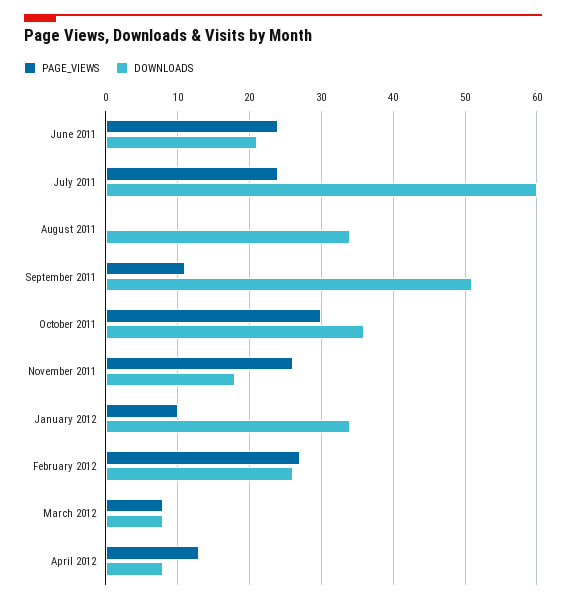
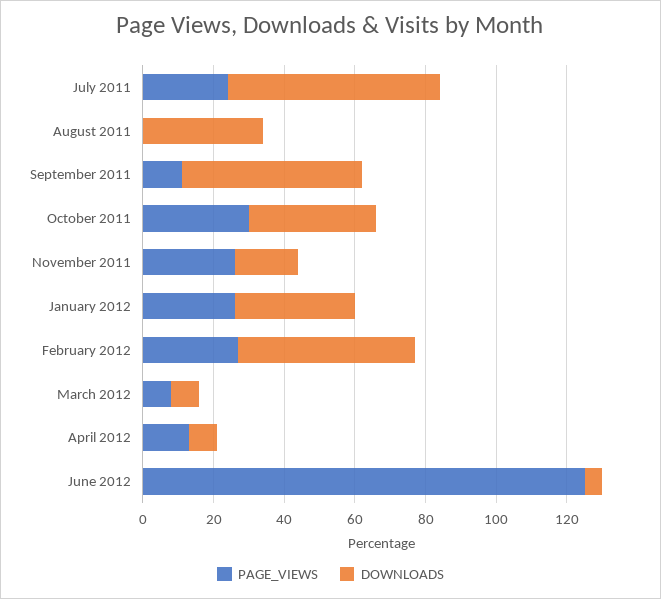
PAGE_VIEWS, June 2011: 24 -> none
DOWNLOADS, June 2011: 21 -> none
PAGE_VIEWS, January 2012: 10 -> 25
DOWNLOADS, February 2012: 26 -> 50
PAGE_VIEWS, June 2012: none -> 125
DOWNLOADS, June 2012: none -> 5

